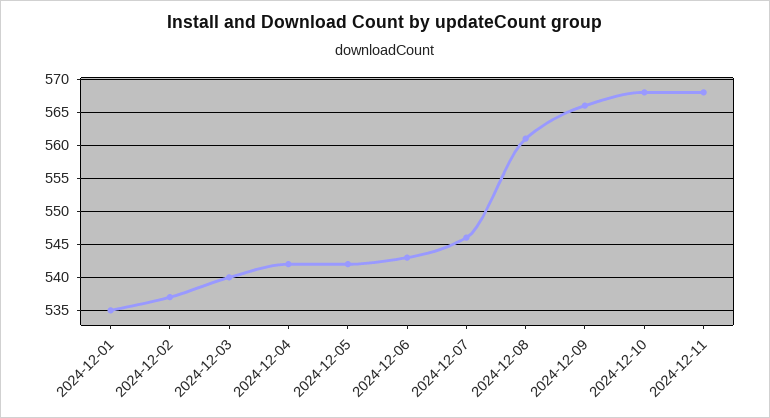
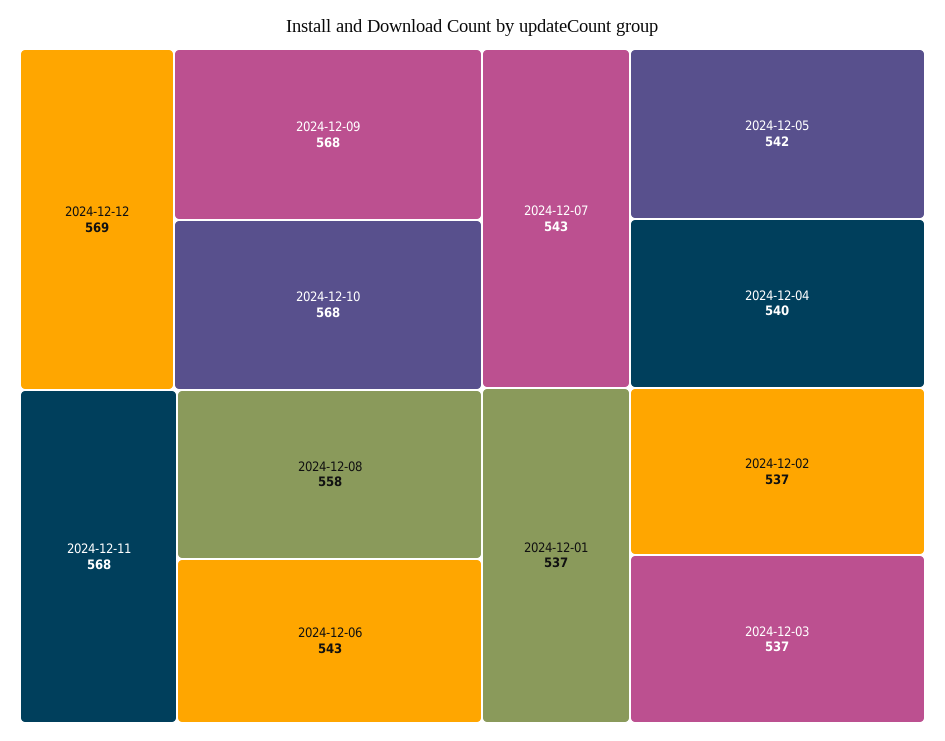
2024-12-01: 535 -> 537
2024-12-03: 540 -> 537
2024-12-04: 542 -> 540
2024-12-07: 546 -> 543
2024-12-08: 561 -> 558
2024-12-09: 566 -> 568
2024-12-12: none -> 569

